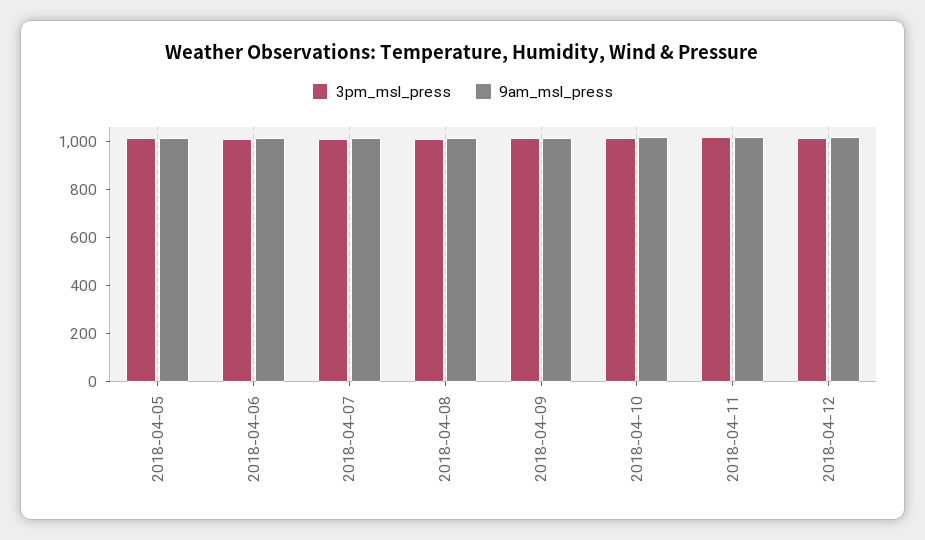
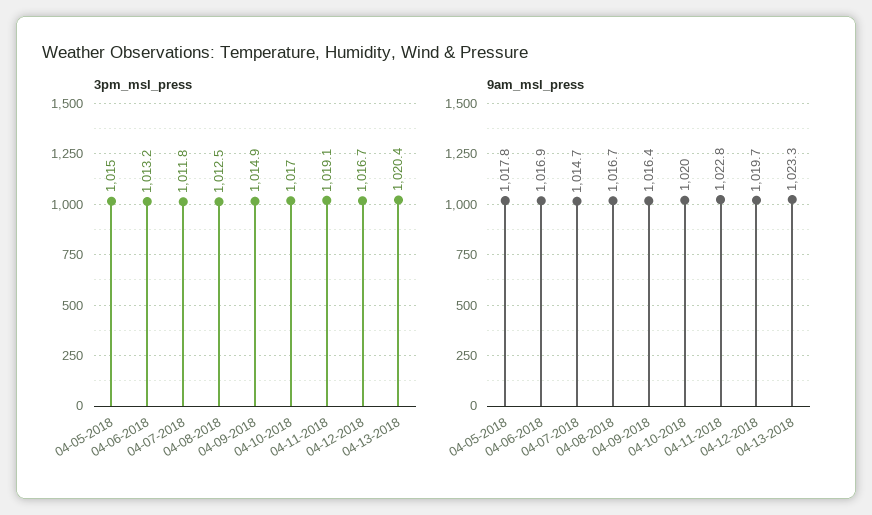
3pm_msl_press, 04-13-2018: none -> 1020.4
9am_msl_press, 04-13-2018: none -> 1023.3

